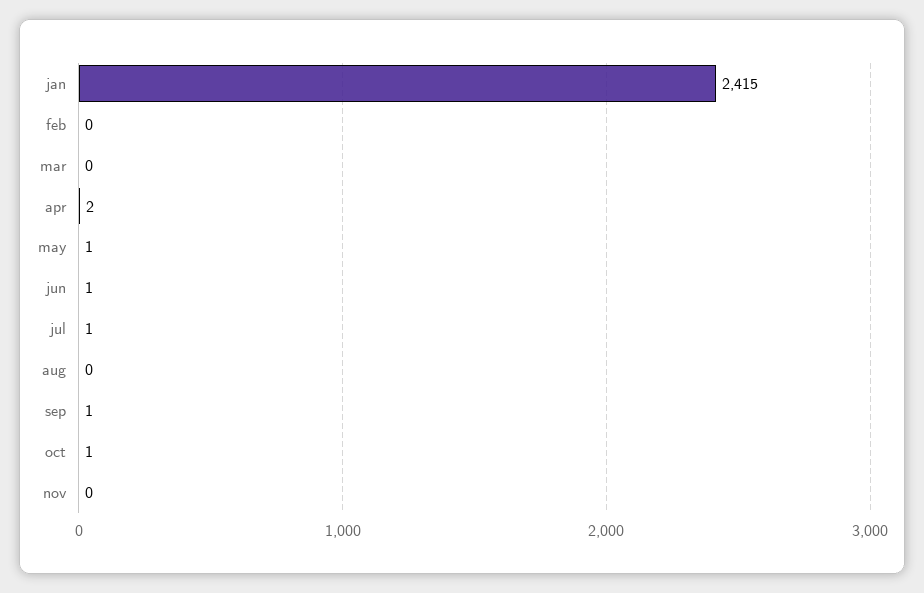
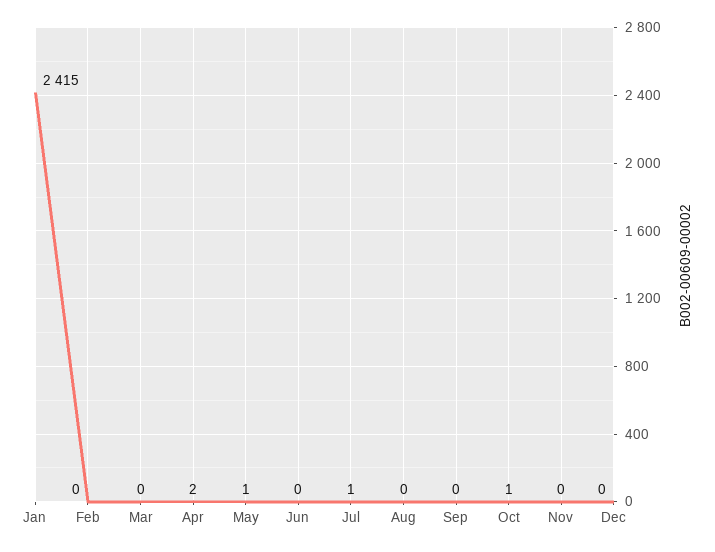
jun: 1 -> 0
sep: 1 -> 0
Dec: none -> 0

